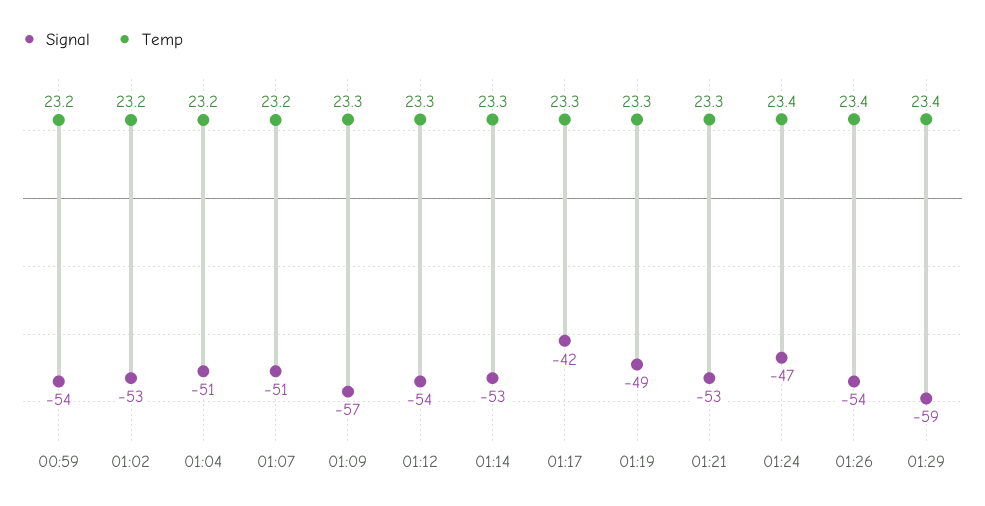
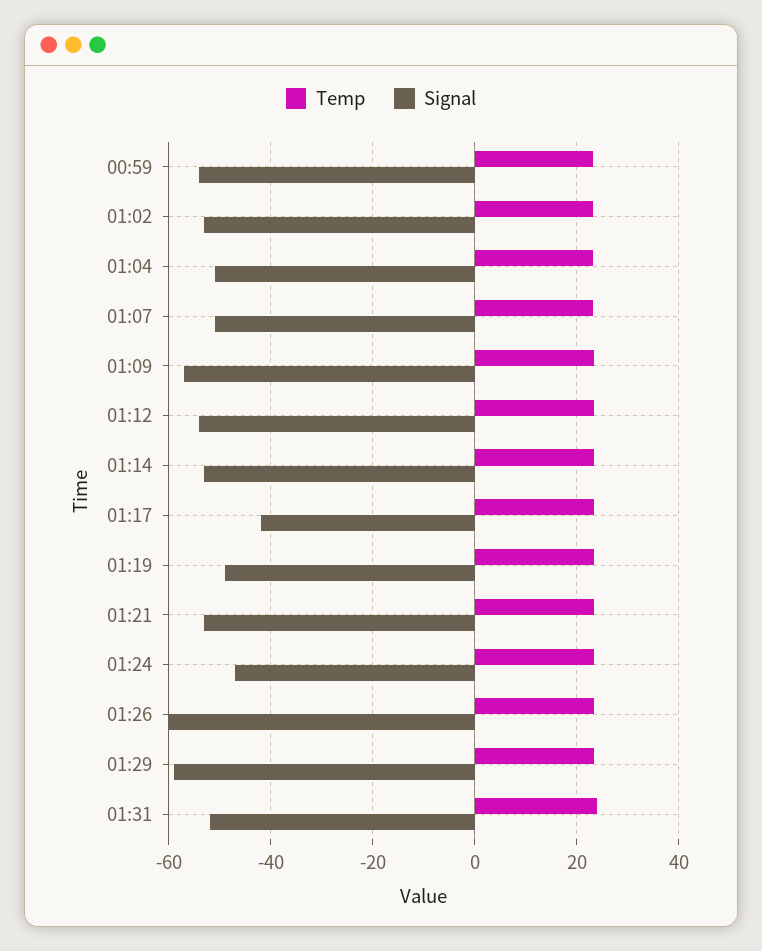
Signal, 01:26: -54 -> -60
Temp, 01:31: none -> 24
Signal, 01:31: none -> -52

